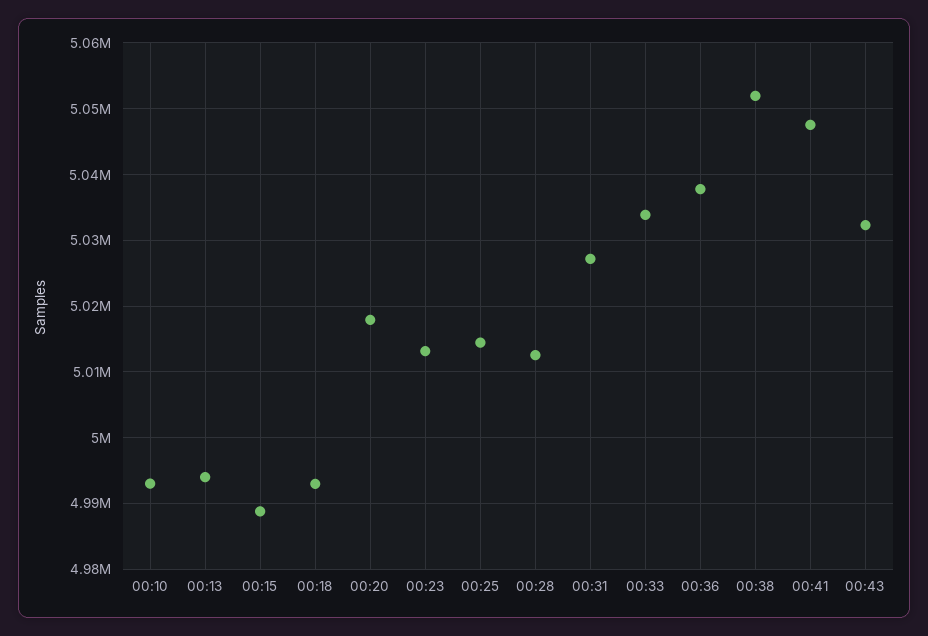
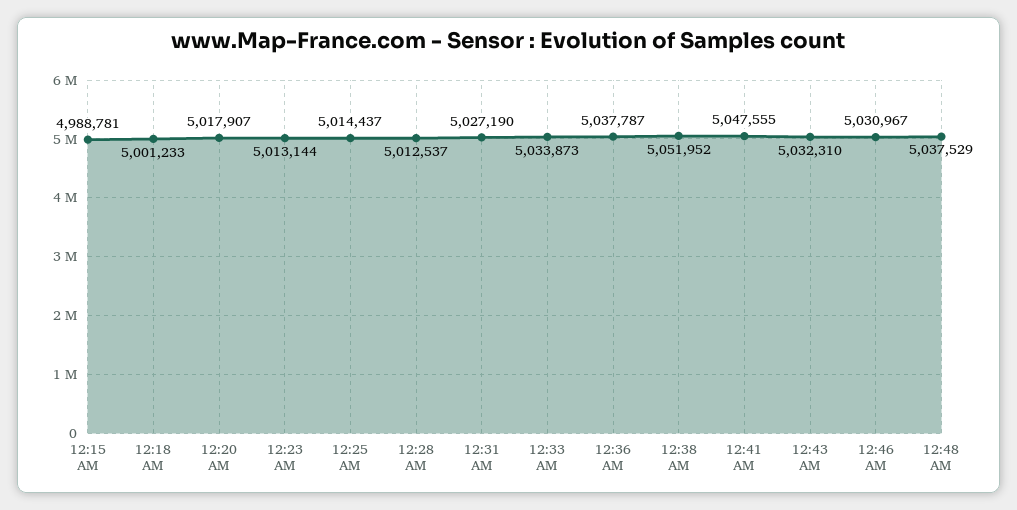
00:10: 4993000 -> none
00:13: 4994000 -> none
00:18: 4993000 -> 5001233
12:46 AM: none -> 5030967
12:48 AM: none -> 5037529

